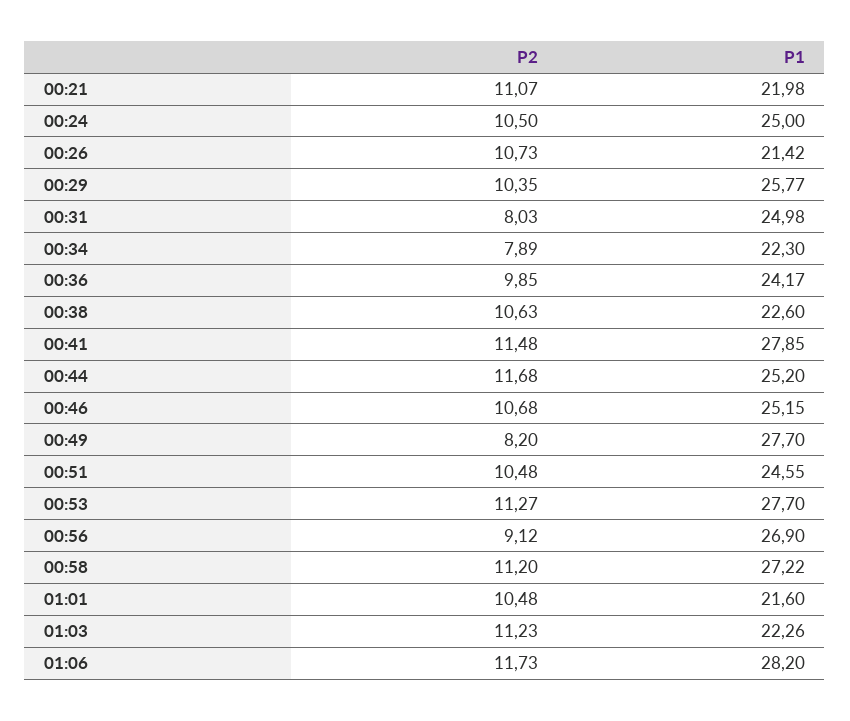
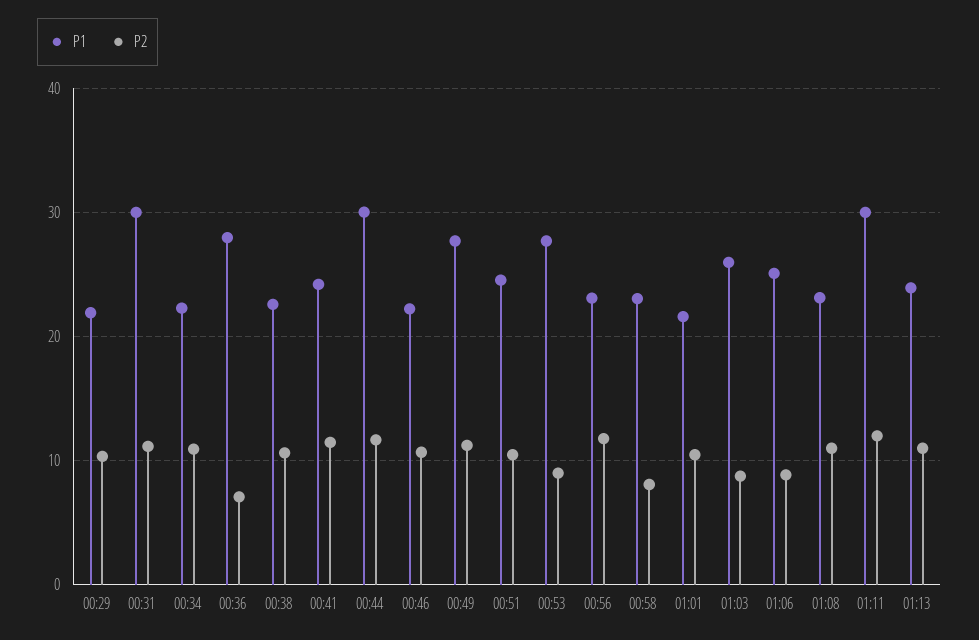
P2, 00:21: 11.07 -> none
P1, 00:21: 21.98 -> none
P2, 00:24: 10.5 -> none
P1, 00:24: 25 -> none
P2, 00:26: 10.73 -> none
P1, 00:26: 21.42 -> none
P1, 00:29: 25.77 -> 22
P2, 00:31: 8.03 -> 11
P1, 00:31: 24.98 -> 30
P2, 00:34: 7.89 -> 11
P2, 00:36: 9.85 -> 7
P1, 00:36: 24.17 -> 28
P1, 00:41: 27.85 -> 24
P1, 00:44: 25.2 -> 30
P1, 00:46: 25.15 -> 22
P2, 00:49: 8.2 -> 11
P2, 00:53: 11.27 -> 9
P2, 00:56: 9.12 -> 12
P1, 00:56: 26.9 -> 23
P2, 00:58: 11.2 -> 8
P1, 00:58: 27.22 -> 23
P2, 01:03: 11.23 -> 9
P1, 01:03: 22.26 -> 26
P2, 01:06: 11.73 -> 9
P1, 01:06: 28.2 -> 25
P1, 01:08: none -> 23
P2, 01:08: none -> 11
P1, 01:11: none -> 30
P2, 01:11: none -> 12
P1, 01:13: none -> 24
P2, 01:13: none -> 11

